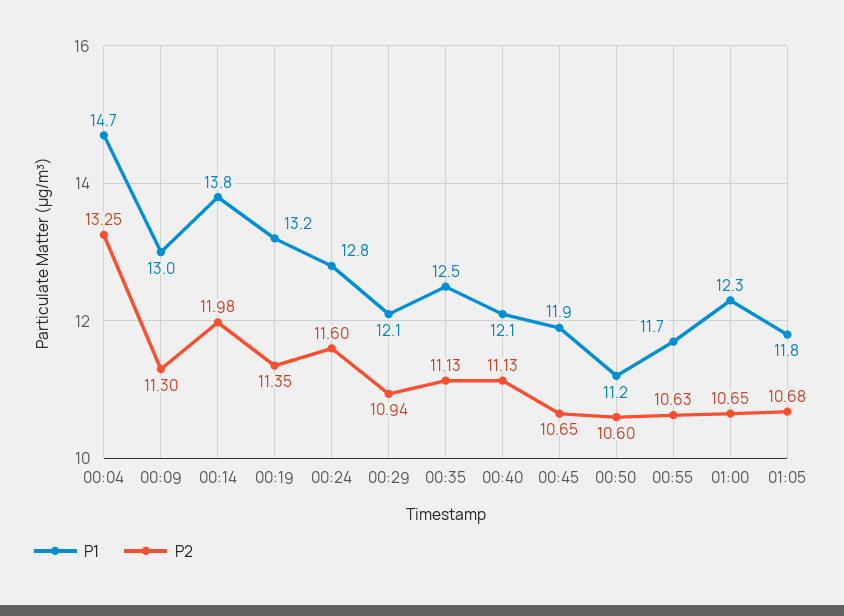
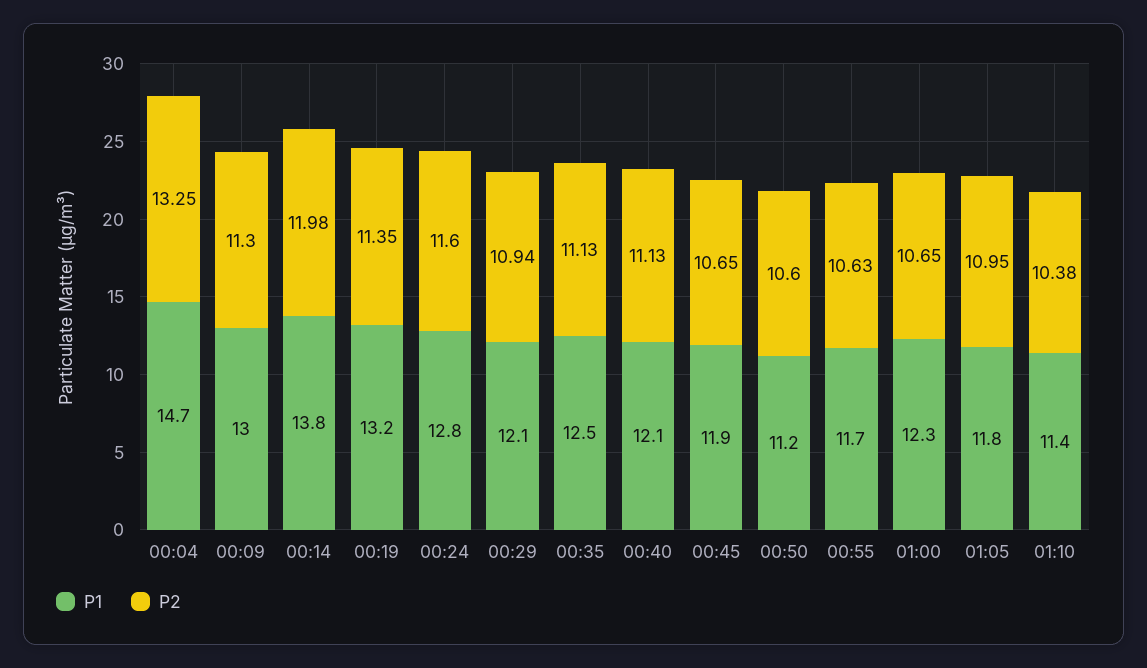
P2, 01:05: 10.68 -> 10.95
P1, 01:10: none -> 11.4
P2, 01:10: none -> 10.38

